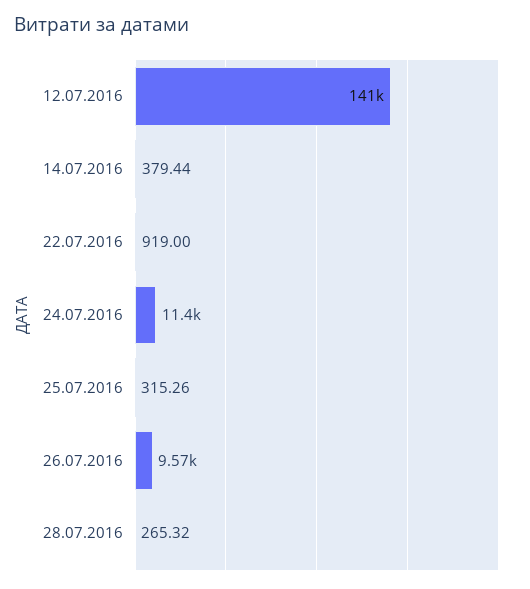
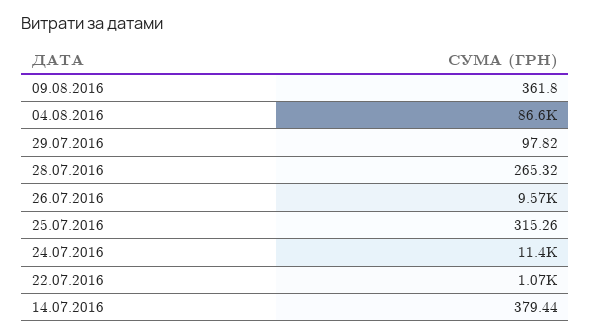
12.07.2016: 141000 -> none
22.07.2016: 919 -> 1070
09.08.2016: none -> 361.8
04.08.2016: none -> 86600
29.07.2016: none -> 97.82

